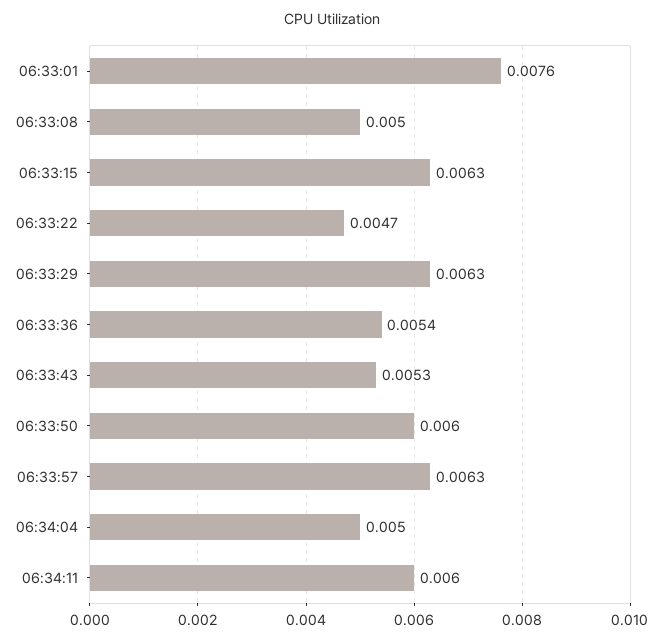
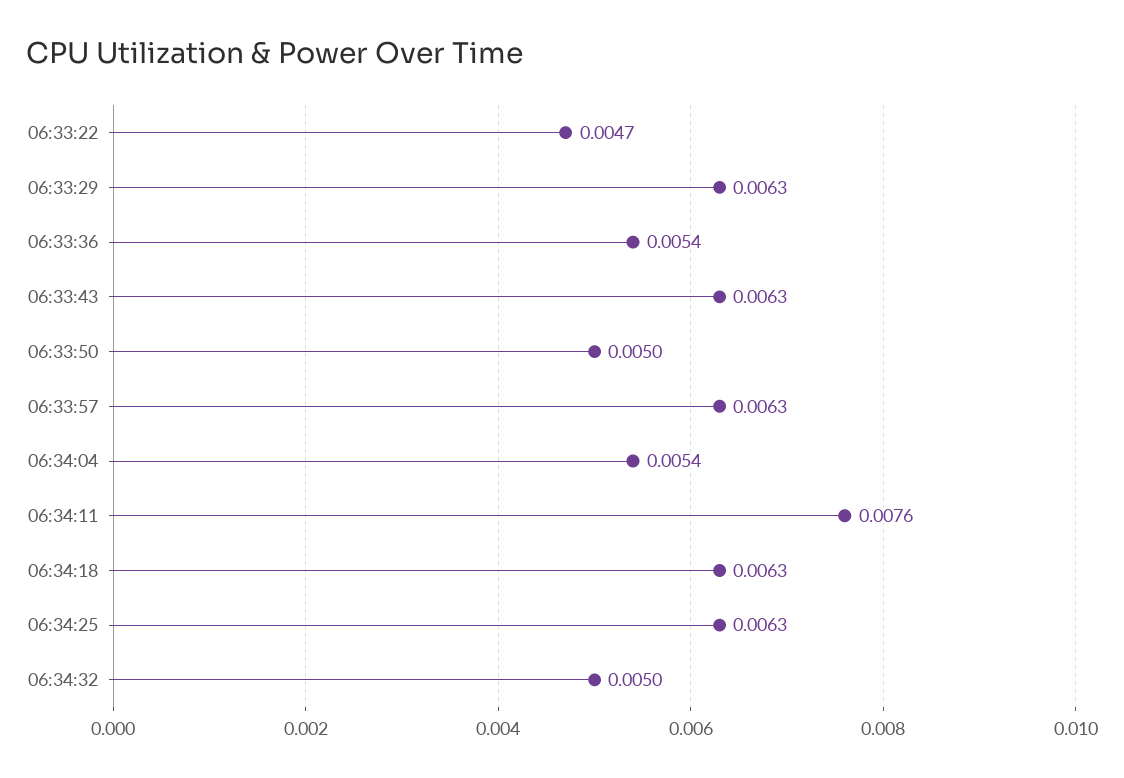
06:33:01: 0.0076 -> none
06:33:08: 0.005 -> none
06:33:15: 0.0063 -> none
06:33:43: 0.0053 -> 0.0063
06:33:50: 0.006 -> 0.005
06:34:04: 0.005 -> 0.0054
06:34:11: 0.006 -> 0.0076
06:34:18: none -> 0.0063
06:34:25: none -> 0.0063
06:34:32: none -> 0.005

